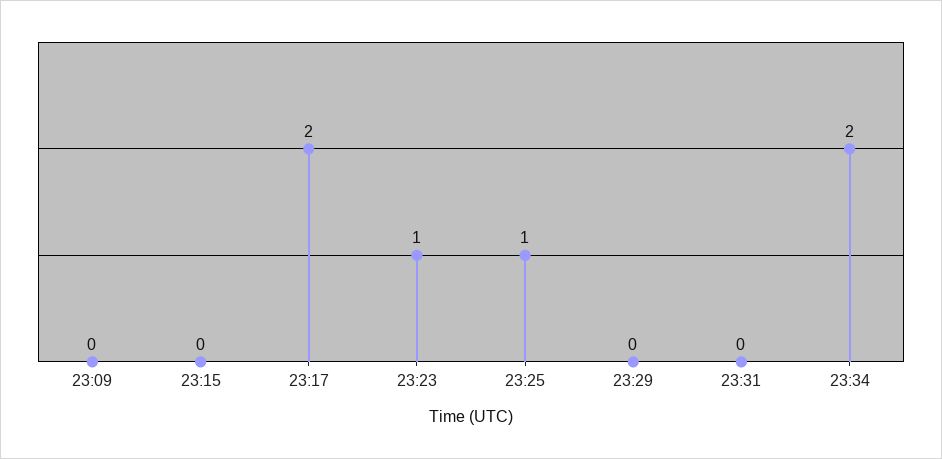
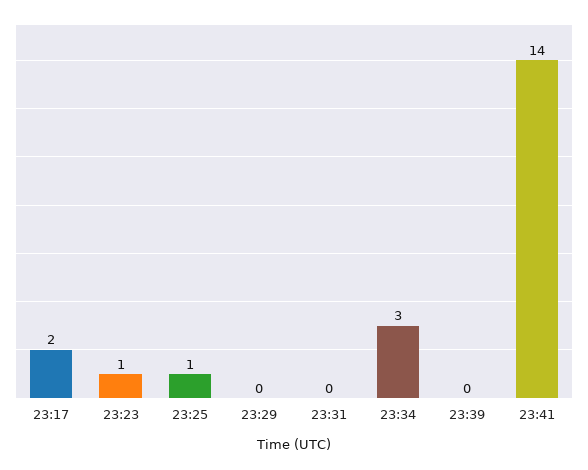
23:09: 0 -> none
23:15: 0 -> none
23:34: 2 -> 3
23:39: none -> 0
23:41: none -> 14

